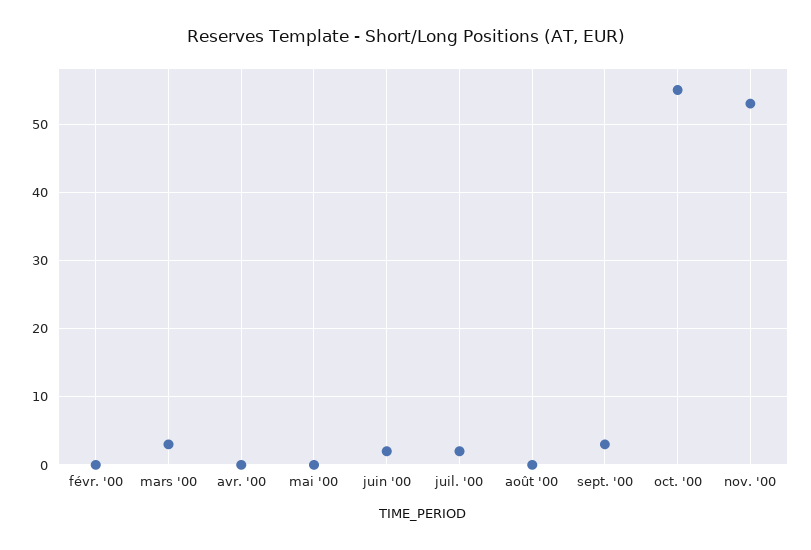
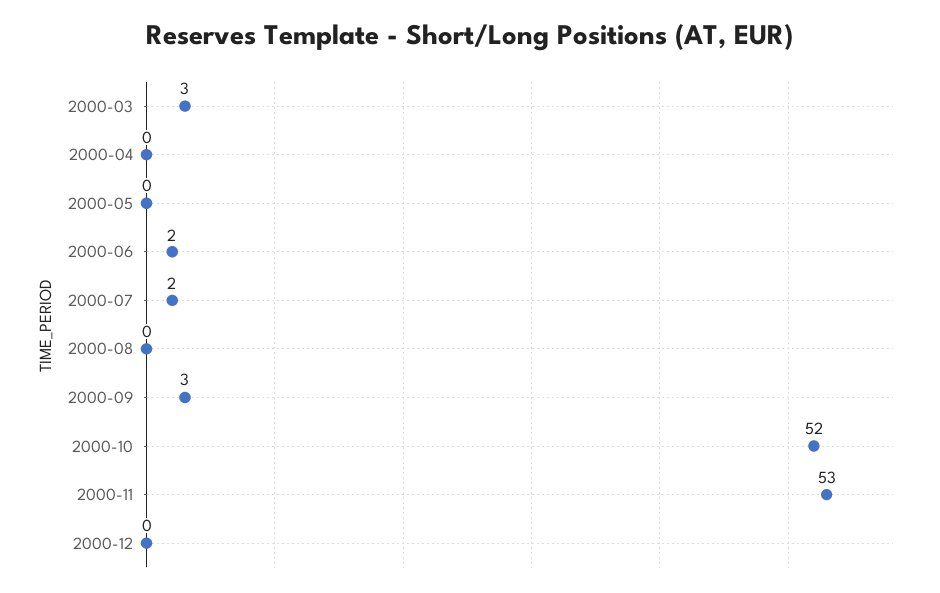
févr. '00: 0 -> none
oct. '00: 55 -> 52
2000-12: none -> 0

